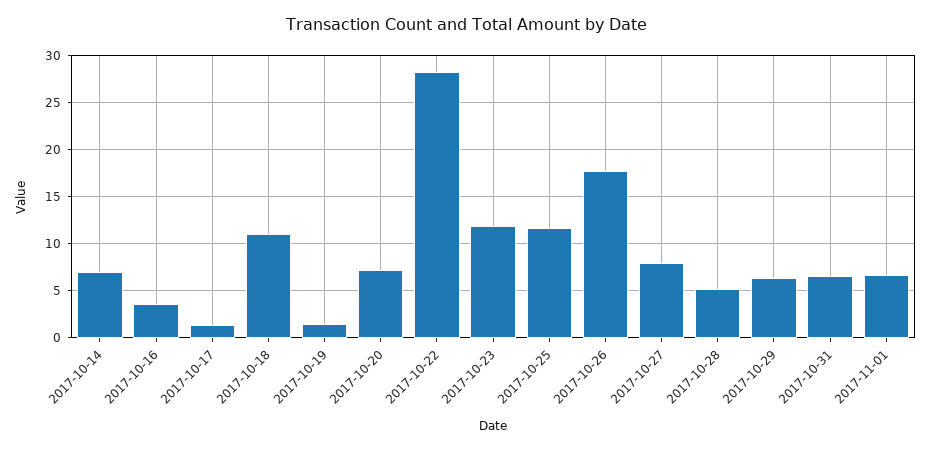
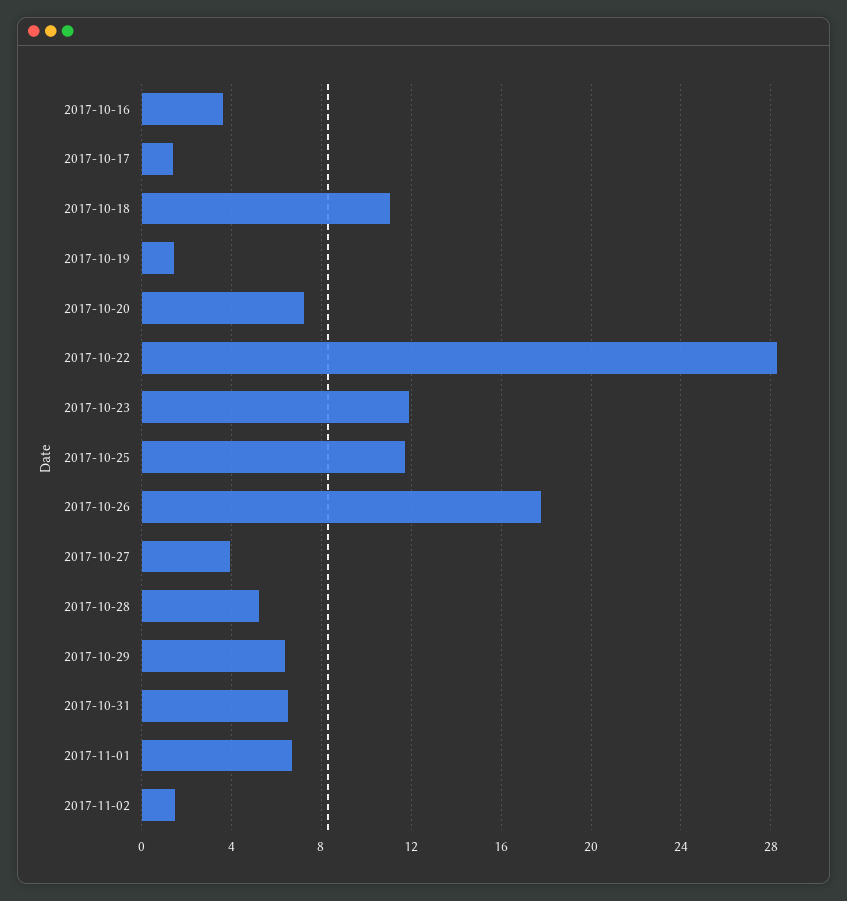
2017-10-14: 7 -> none
2017-10-27: 8 -> 4
2017-11-02: none -> 1.5

